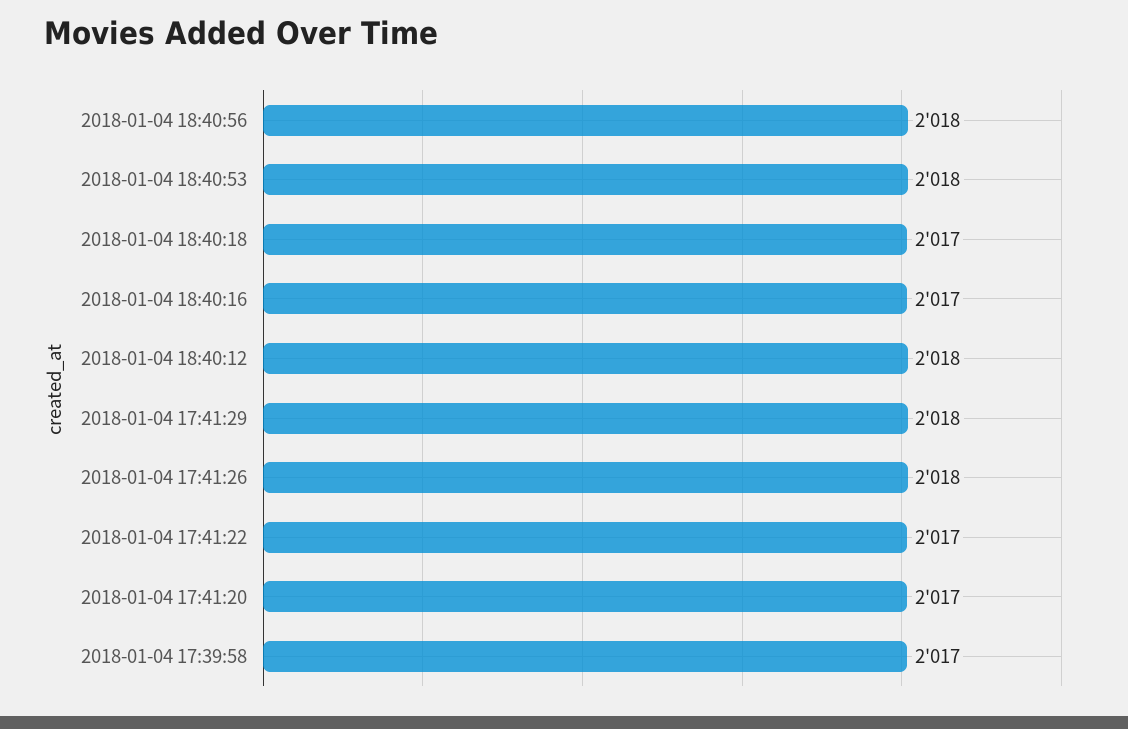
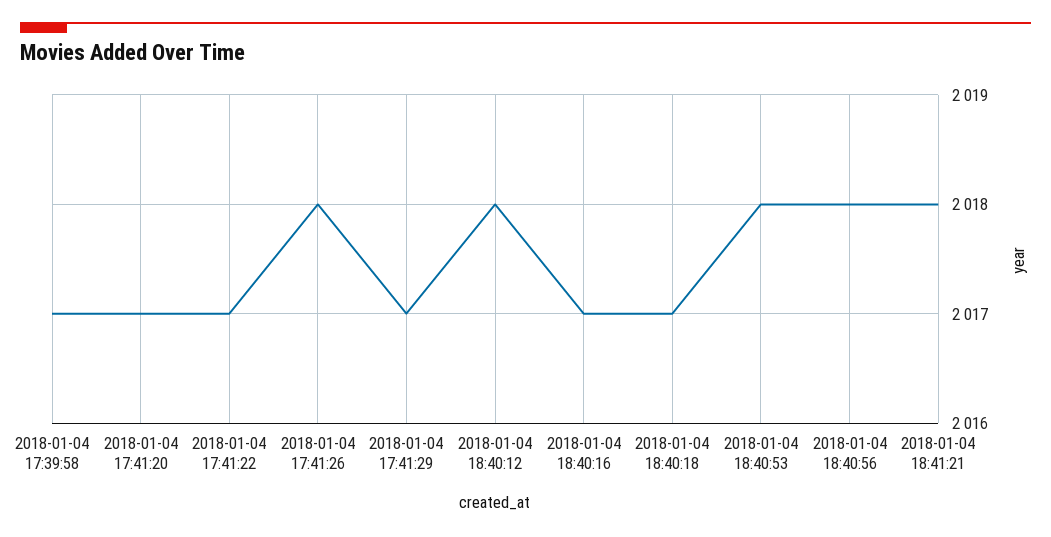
2018-01-04 17:41:29: 2018 -> 2017
2018-01-04 18:41:21: none -> 2018

